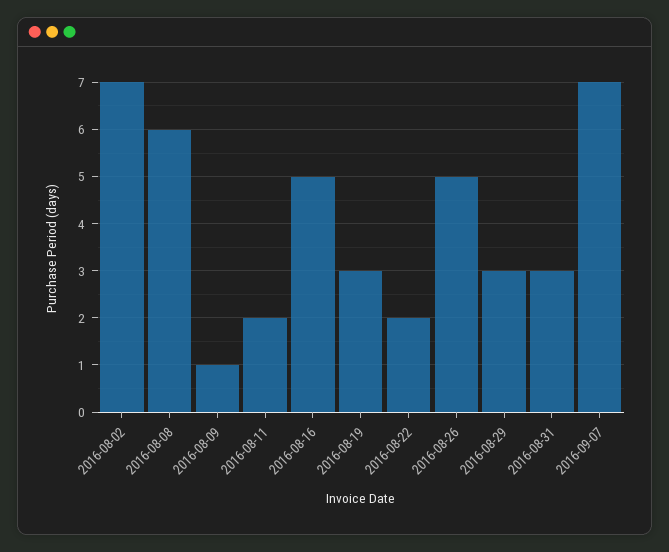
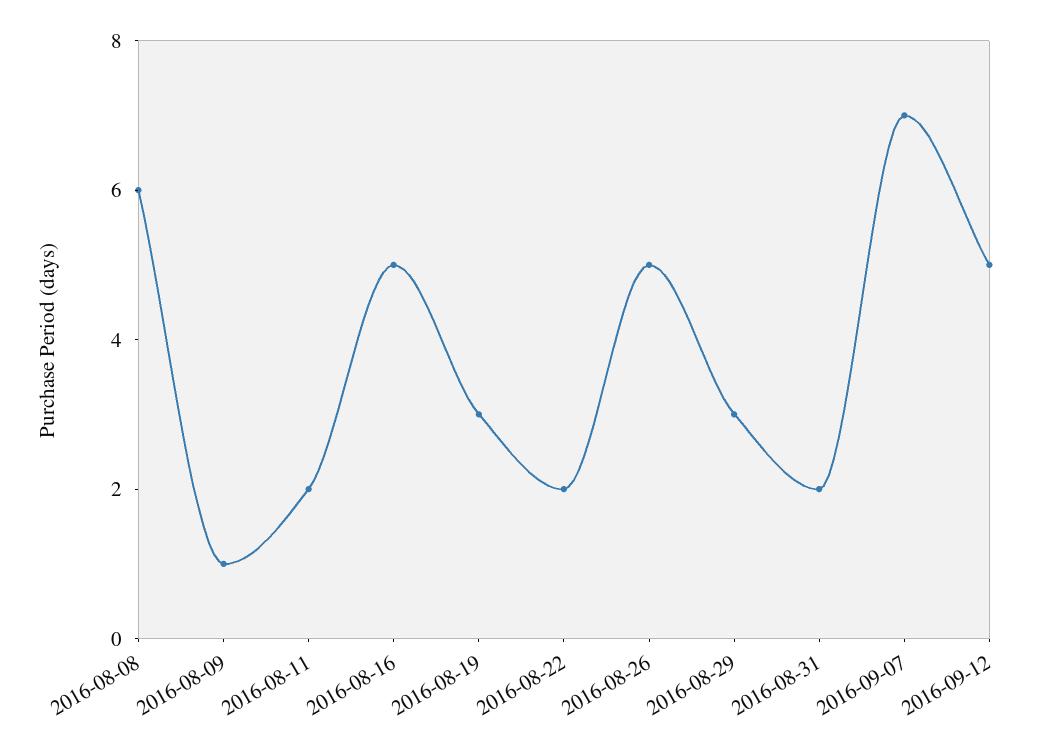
2016-08-02: 7 -> none
2016-08-31: 3 -> 2
2016-09-12: none -> 5

